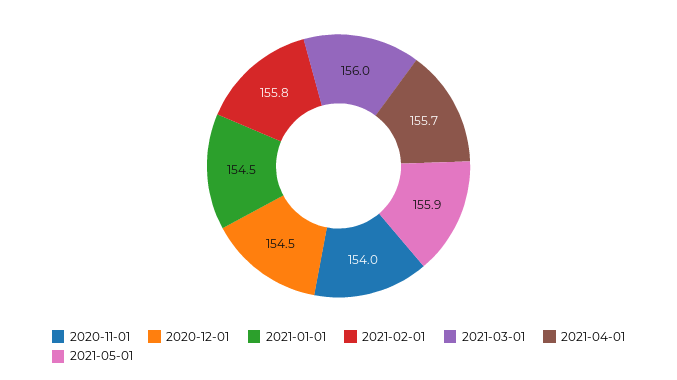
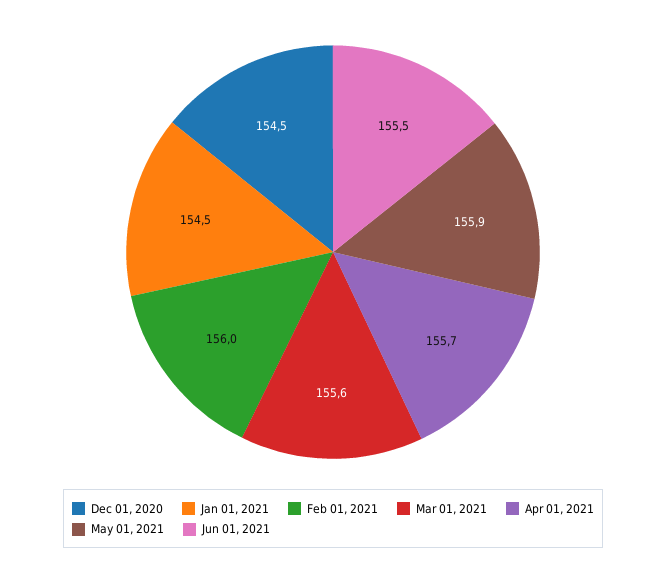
2020-11-01: 154 -> none
2021-02-01: 155.8 -> 156
2021-03-01: 156 -> 155.6
Jun 01, 2021: none -> 155.5

